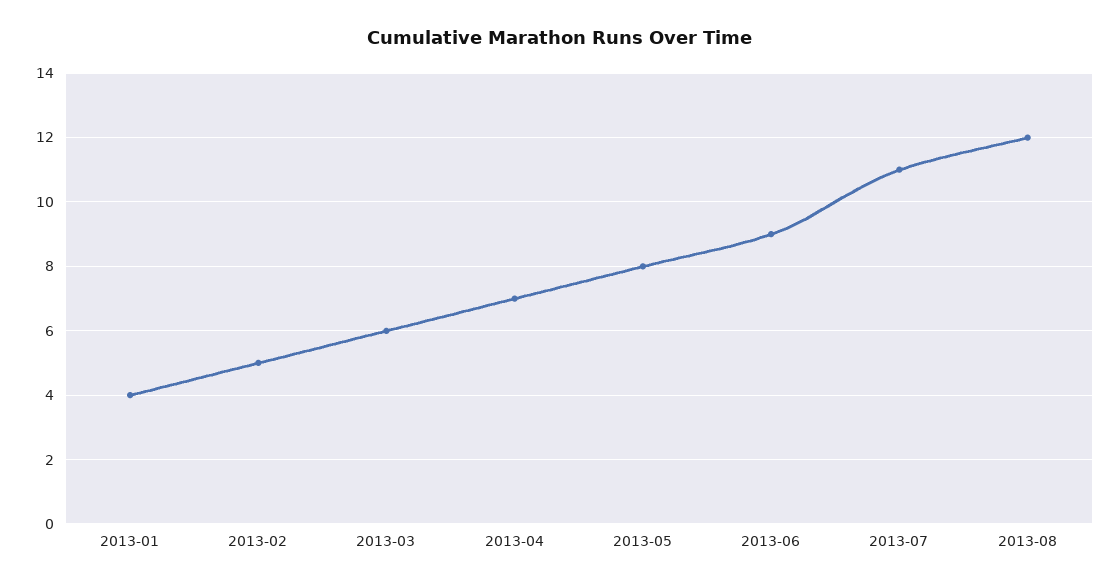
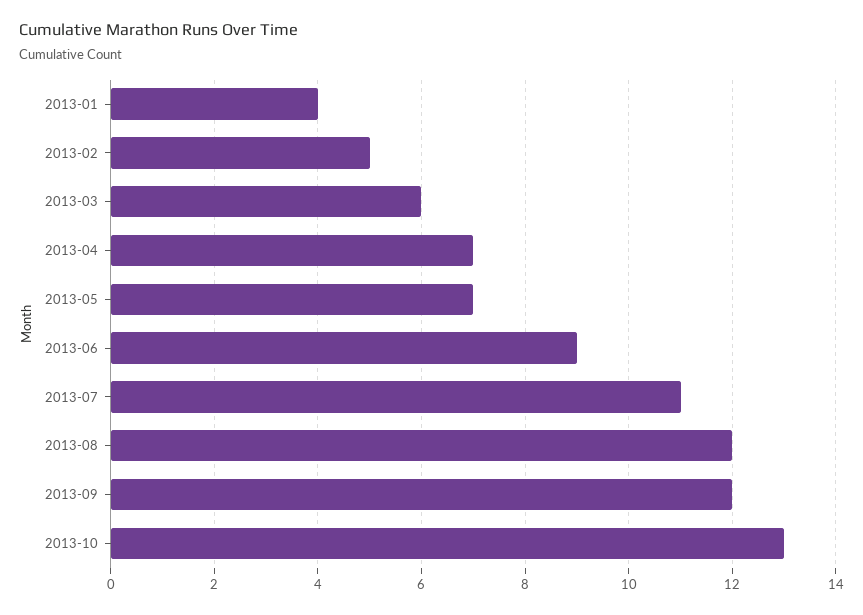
2013-05: 8 -> 7
2013-09: none -> 12
2013-10: none -> 13

